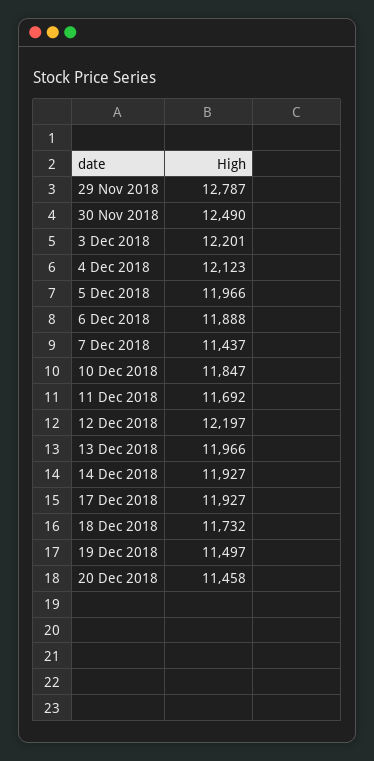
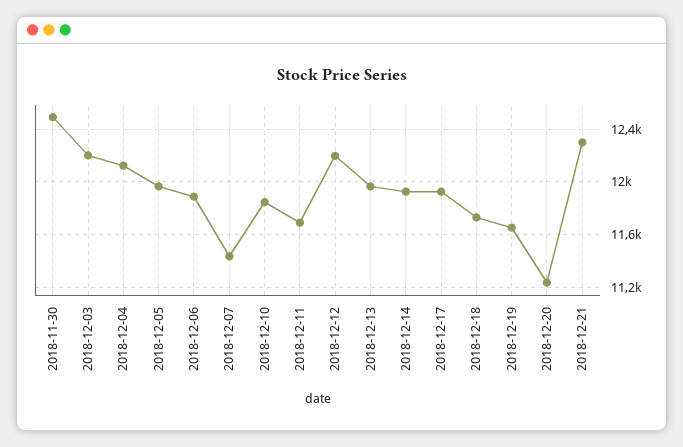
29 Nov 2018: 12787 -> none
19 Dec 2018: 11497 -> 11650
20 Dec 2018: 11458 -> 11250
2018-12-21: none -> 12300

